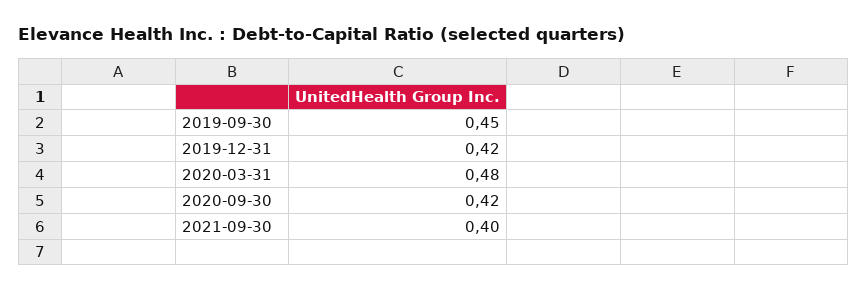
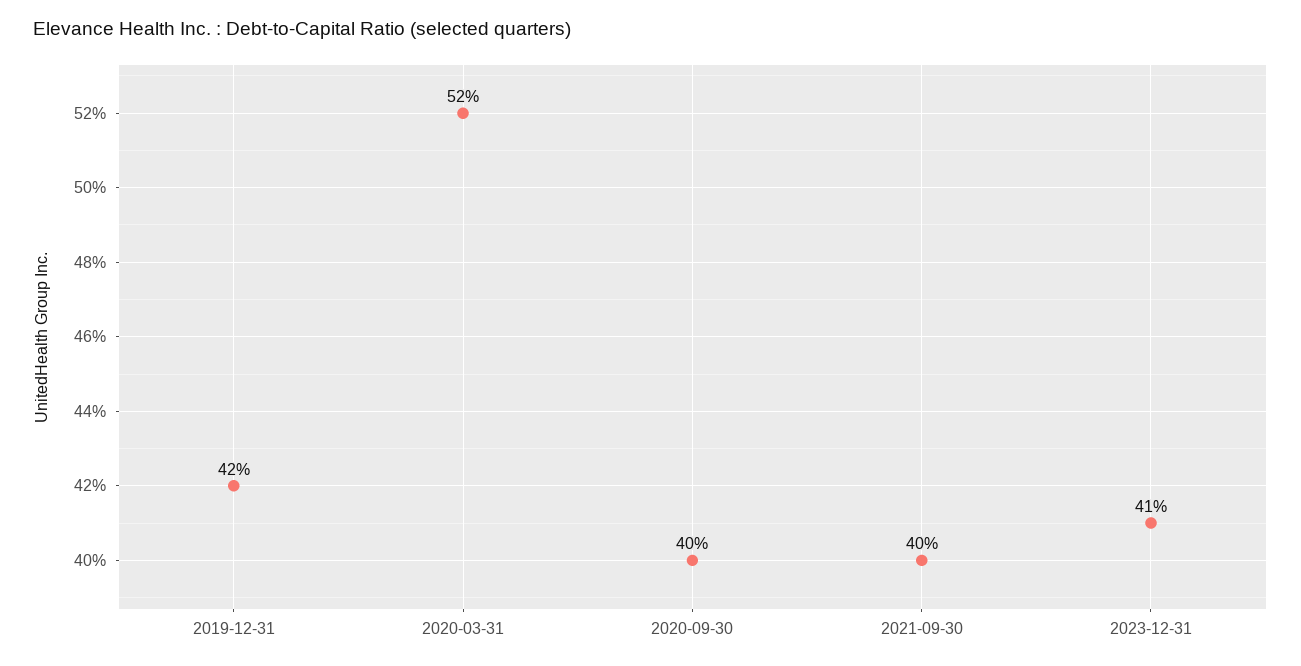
2019-09-30: 0.45 -> none
2020-03-31: 0.48 -> 0.52
2020-09-30: 0.42 -> 0.4
2023-12-31: none -> 0.41

